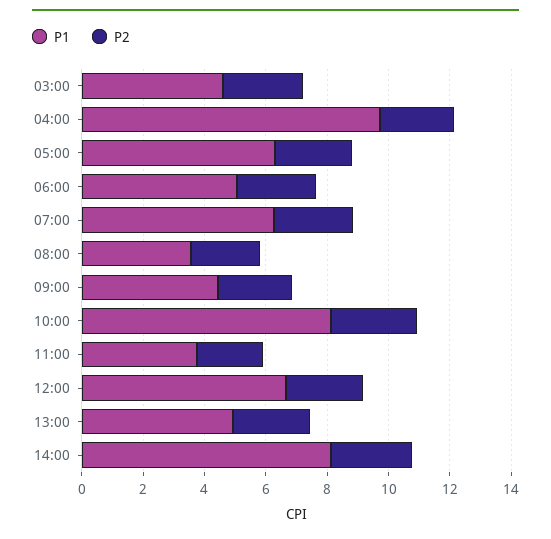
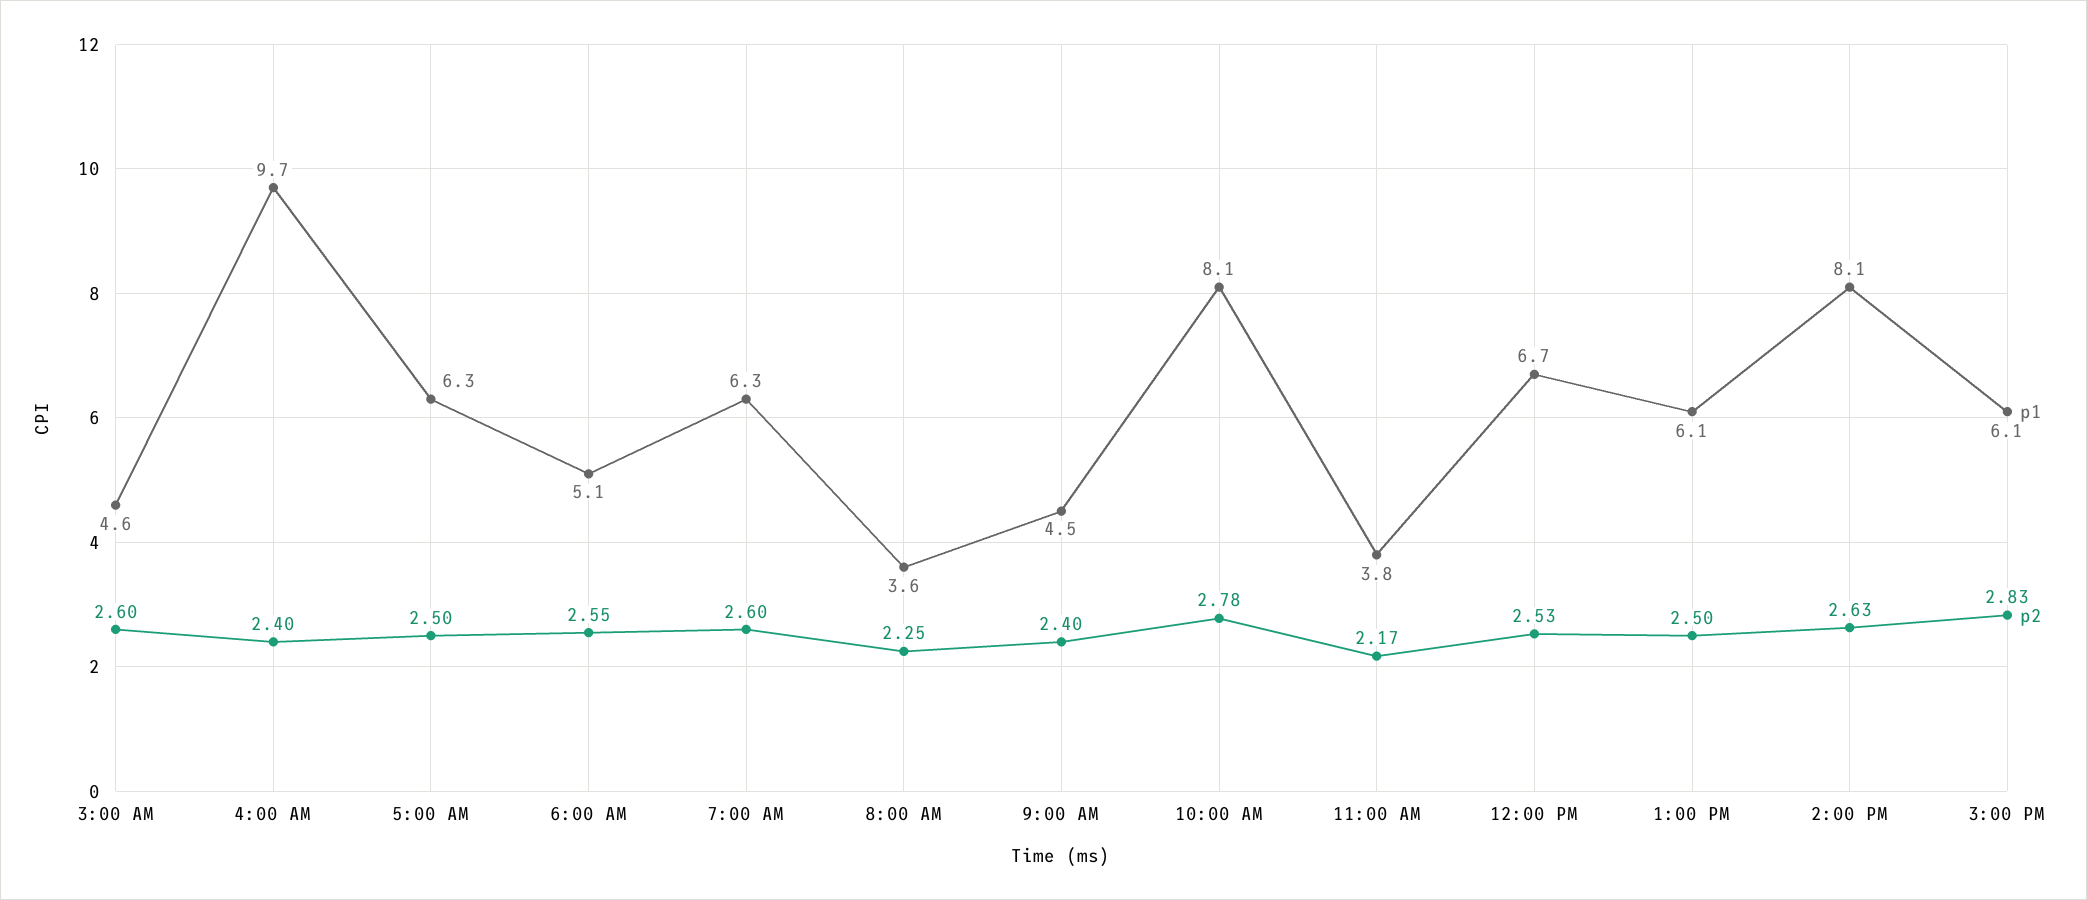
P1, 13:00: 5 -> 6.1
P1, 3:00 PM: none -> 6.1
P2, 3:00 PM: none -> 2.83

